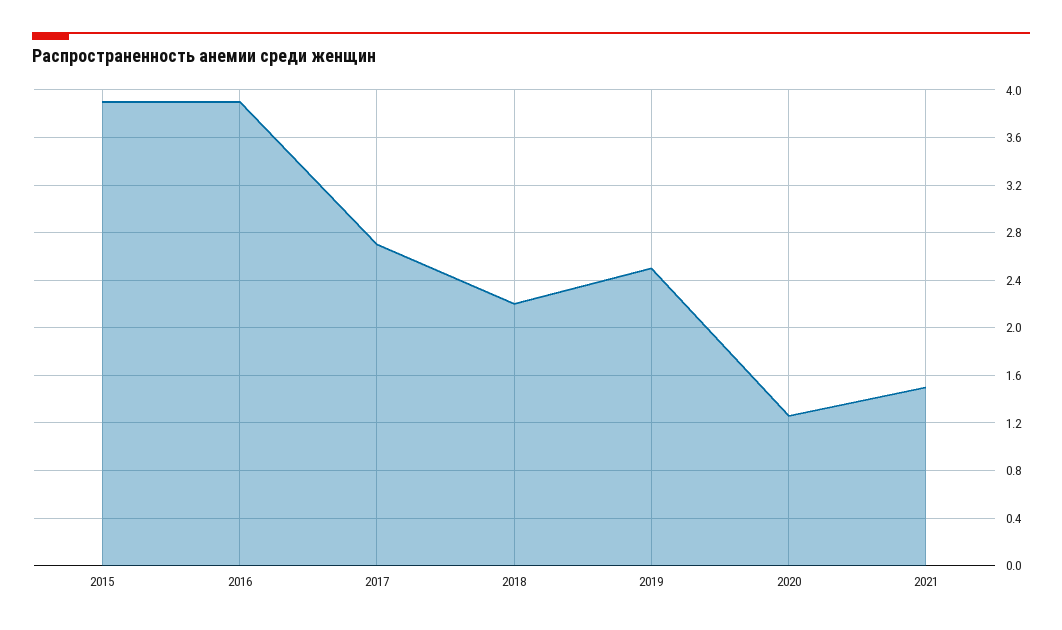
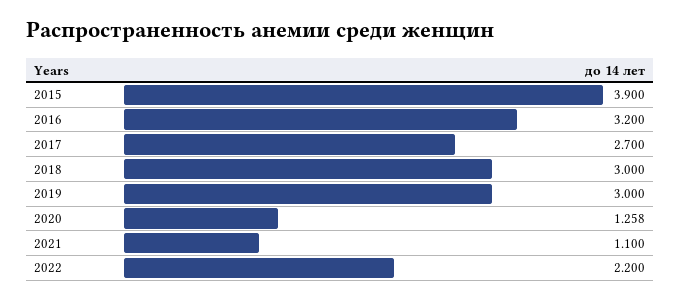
2016: 3.9 -> 3.2
2018: 2.2 -> 3
2019: 2.5 -> 3
2021: 1.5 -> 1.1
2022: none -> 2.2

